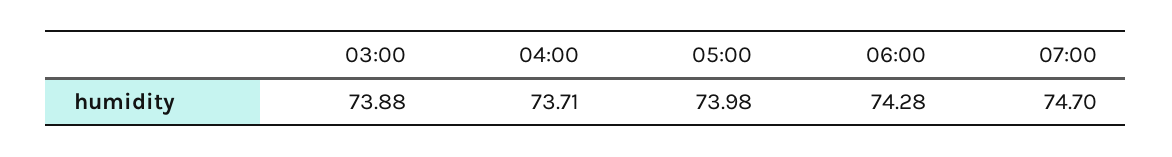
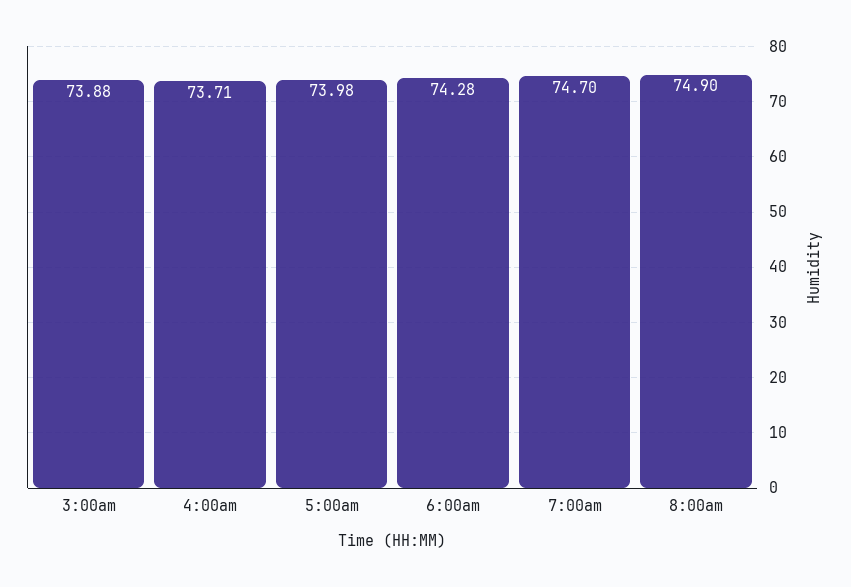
8:00am: none -> 74.9

